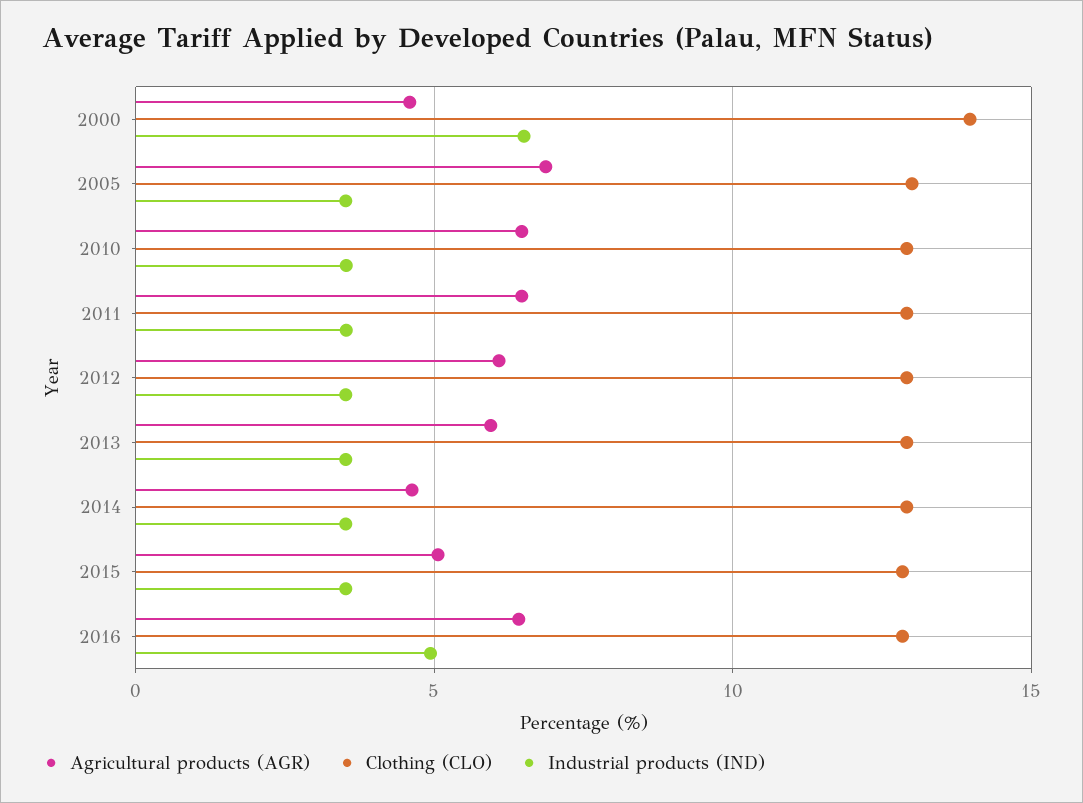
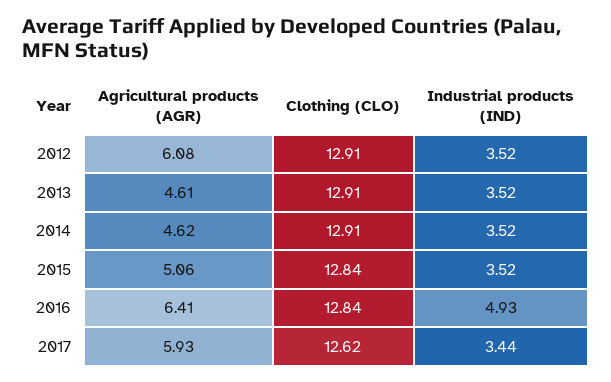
Agricultural products (AGR), 2000: 4.5 -> none
Clothing (CLO), 2000: 14 -> none
Industrial products (IND), 2000: 6.5 -> none
Agricultural products (AGR), 2005: 7 -> none
Clothing (CLO), 2005: 13 -> none
Industrial products (IND), 2005: 3.5 -> none
Agricultural products (AGR), 2010: 6.5 -> none
Clothing (CLO), 2010: 13 -> none
Industrial products (IND), 2010: 3.5 -> none
Agricultural products (AGR), 2011: 6.5 -> none
Clothing (CLO), 2011: 13 -> none
Industrial products (IND), 2011: 3.5 -> none
Agricultural products (AGR), 2013: 6 -> 4.61
Agricultural products (AGR), 2017: none -> 5.93
Clothing (CLO), 2017: none -> 12.62
Industrial products (IND), 2017: none -> 3.44

